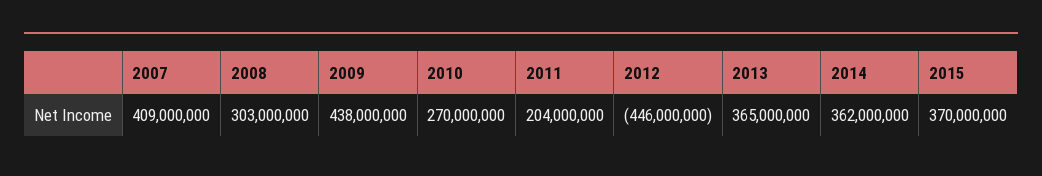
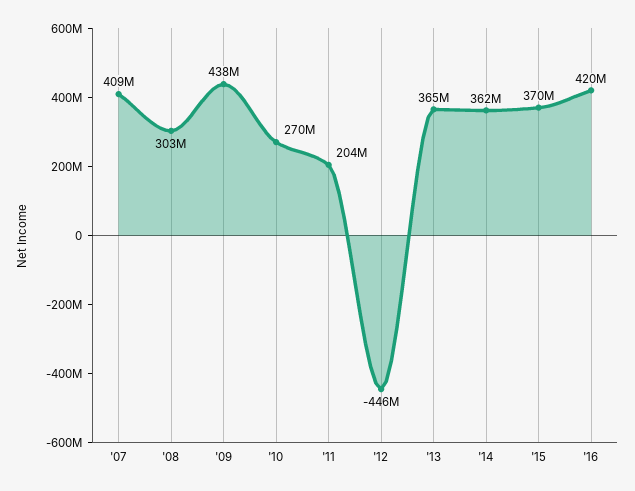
'16: none -> 420000000

